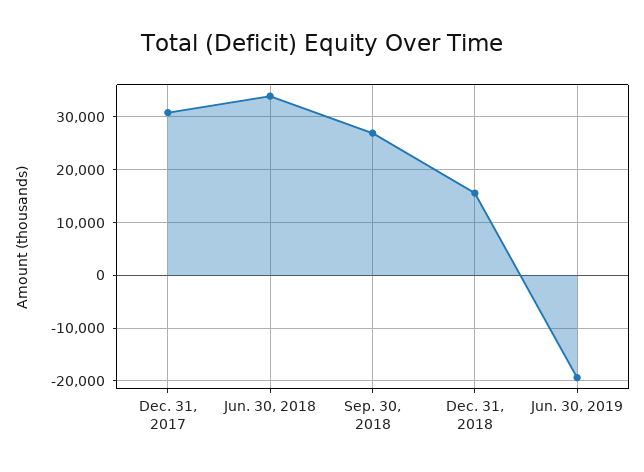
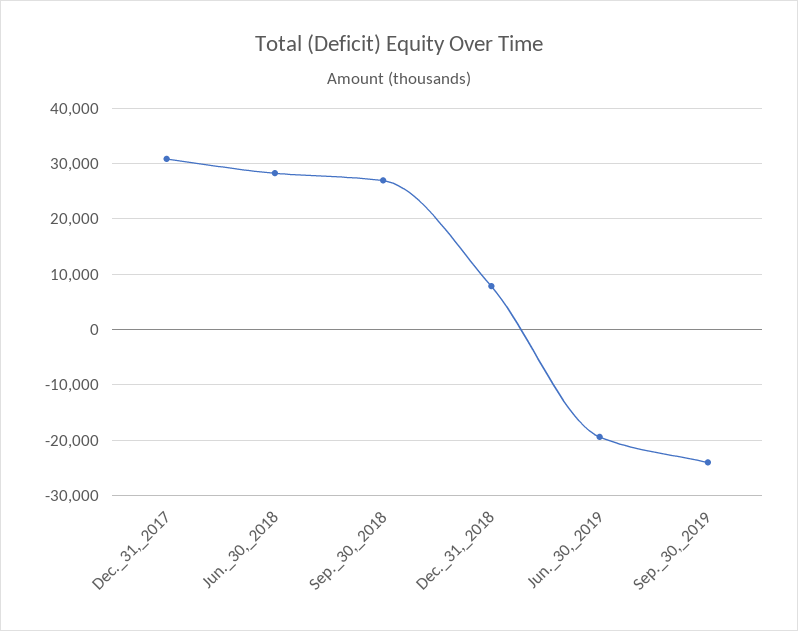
Jun. 30, 2018: 34000 -> 28000
Dec. 31, 2018: 16000 -> 8000
Sep._30,_2019: none -> -24000

